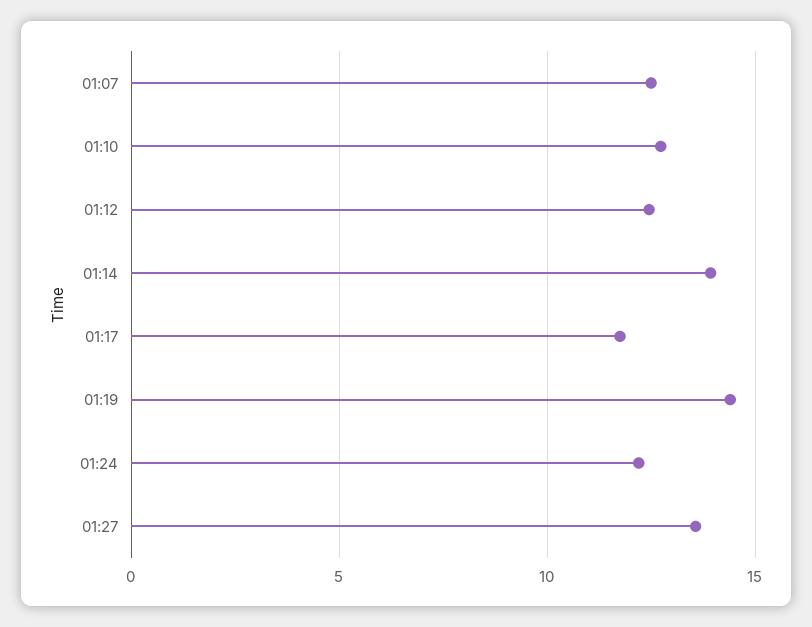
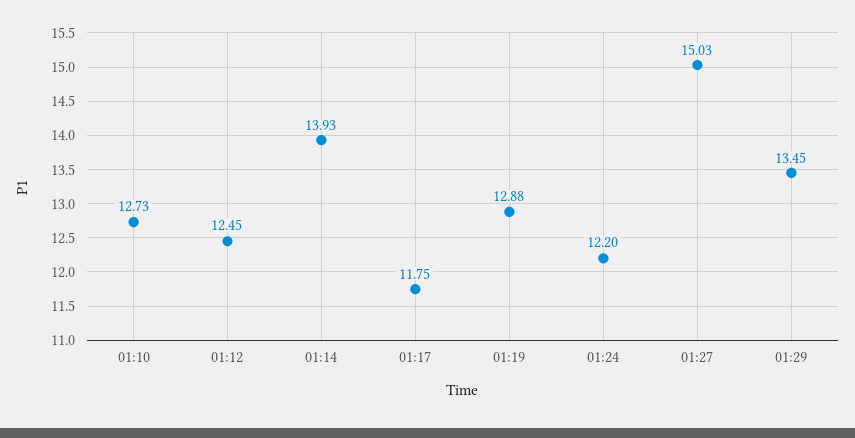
01:07: 12.5 -> none
01:19: 14.5 -> 12.88
01:27: 13.5 -> 15.03
01:29: none -> 13.45

